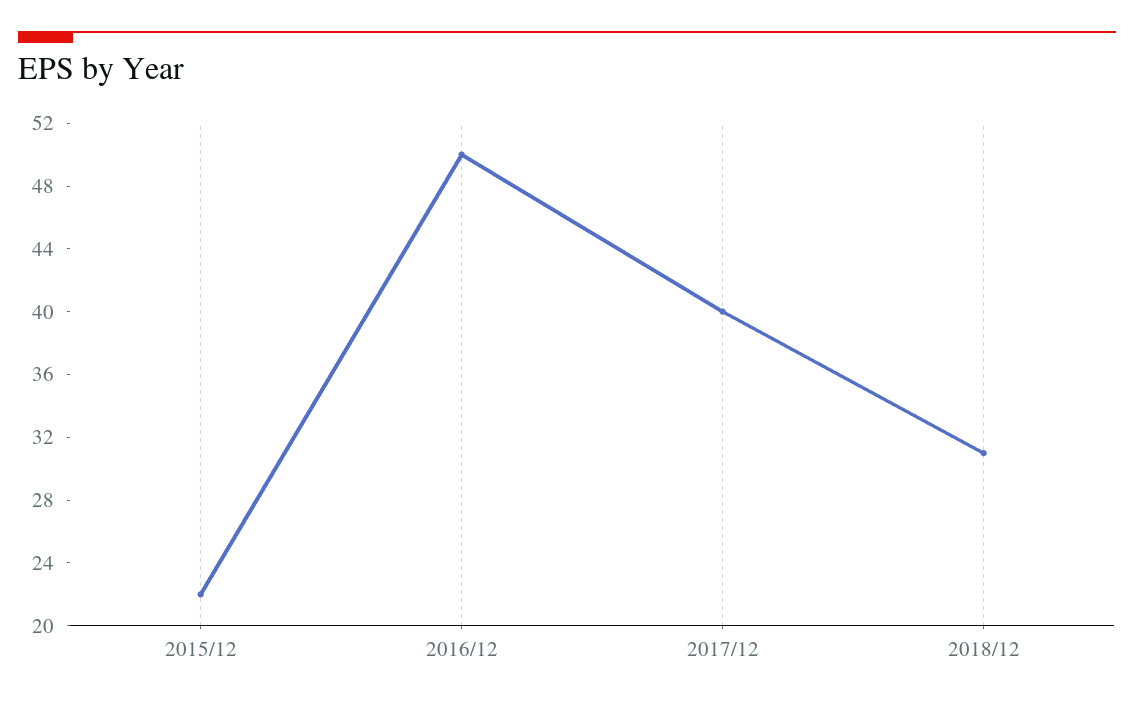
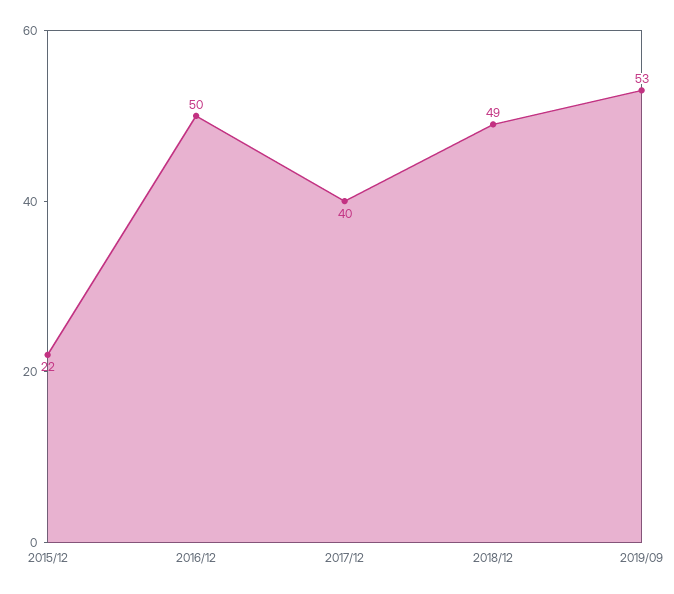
2018/12: 31 -> 49
2019/09: none -> 53

